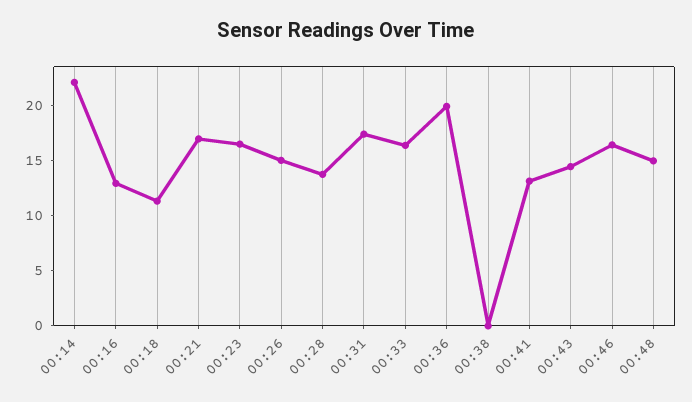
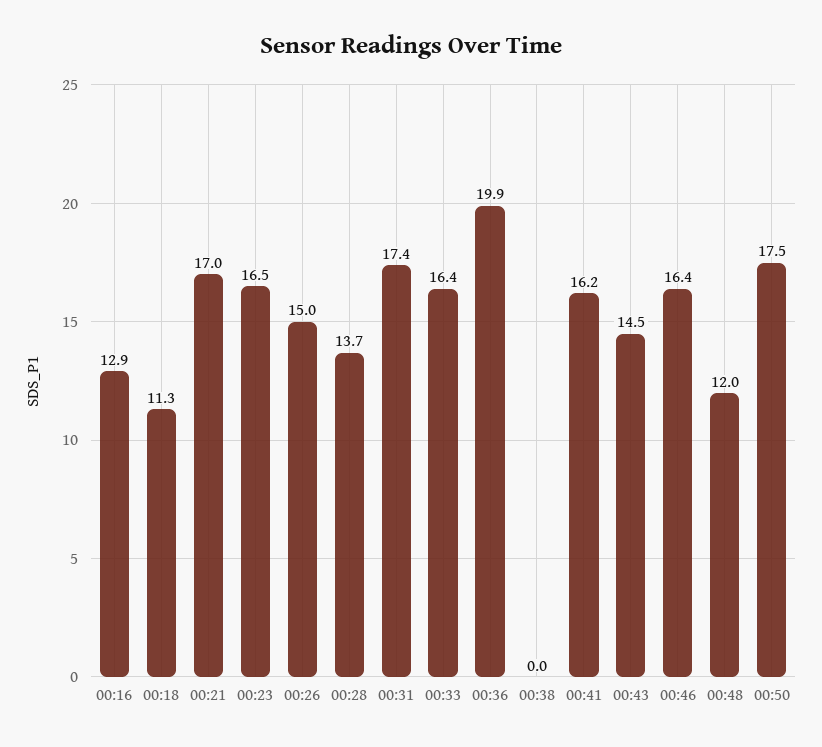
00:14: 22 -> none
00:41: 13 -> 16.2
00:48: 15 -> 12
00:50: none -> 17.5

